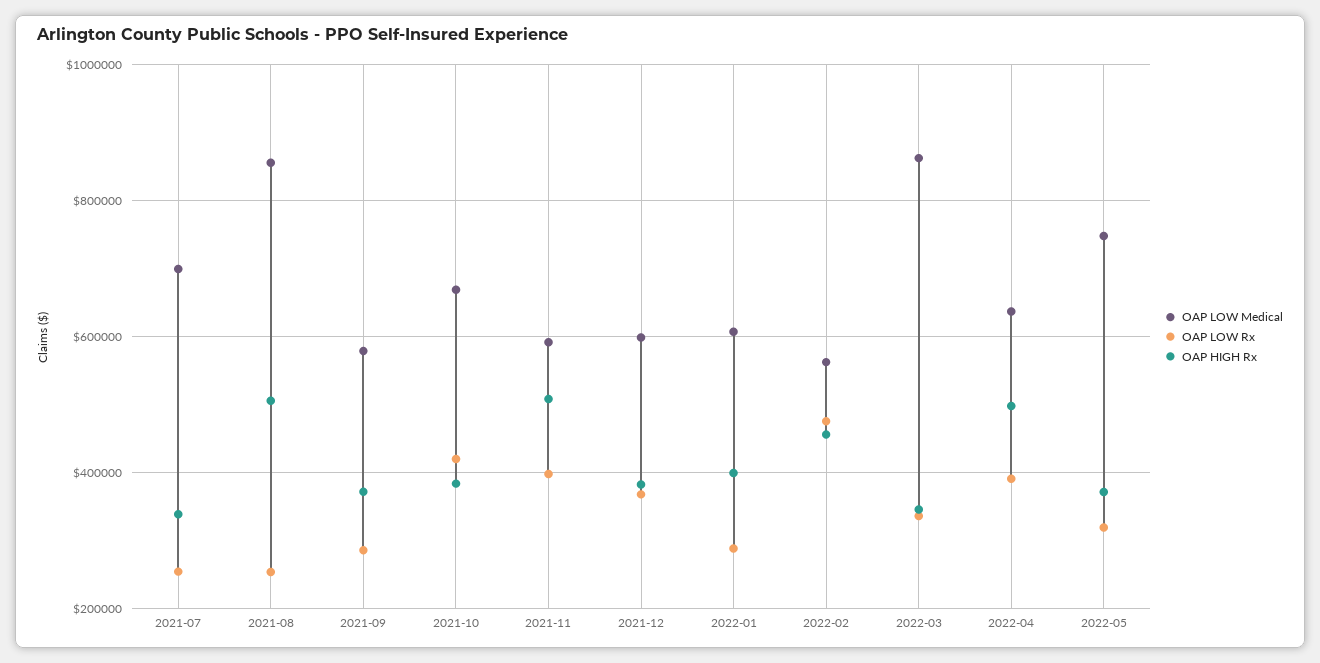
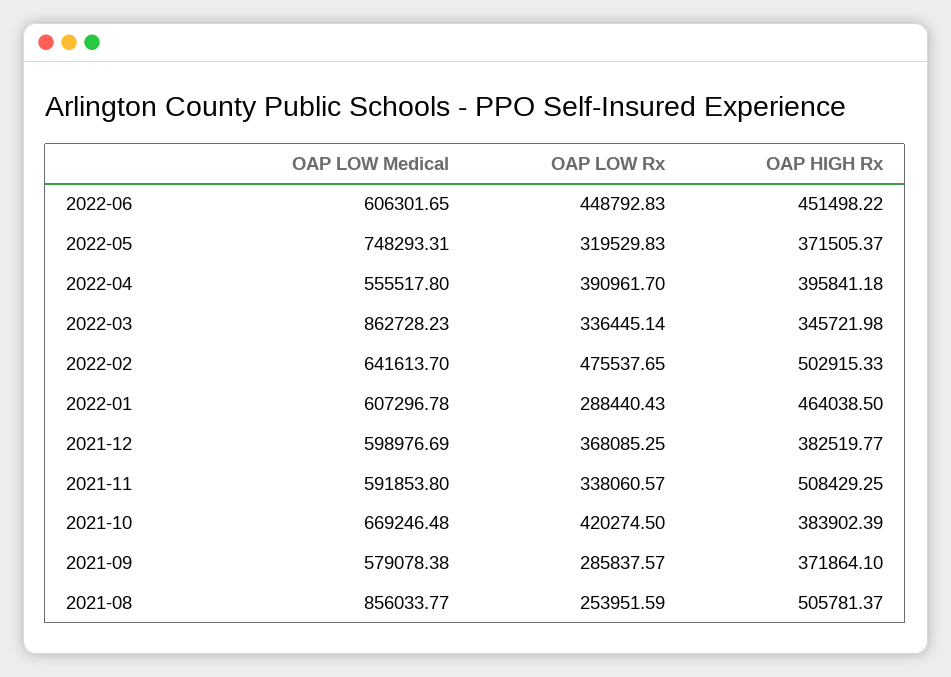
OAP LOW Medical, 2021-07: 700000 -> none
OAP LOW Rx, 2021-07: 260000 -> none
OAP HIGH Rx, 2021-07: 340000 -> none
OAP LOW Rx, 2021-11: 400000 -> 338060.57
OAP HIGH Rx, 2022-01: 400000 -> 464038.5
OAP LOW Medical, 2022-02: 560000 -> 641613.7
OAP HIGH Rx, 2022-02: 460000 -> 502915.33
OAP LOW Medical, 2022-04: 640000 -> 555517.8
OAP HIGH Rx, 2022-04: 500000 -> 395841.18
OAP LOW Medical, 2022-06: none -> 606301.65
OAP LOW Rx, 2022-06: none -> 448792.83
OAP HIGH Rx, 2022-06: none -> 451498.22

